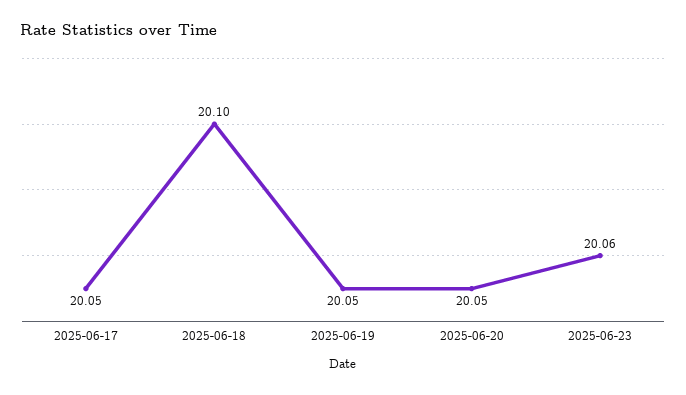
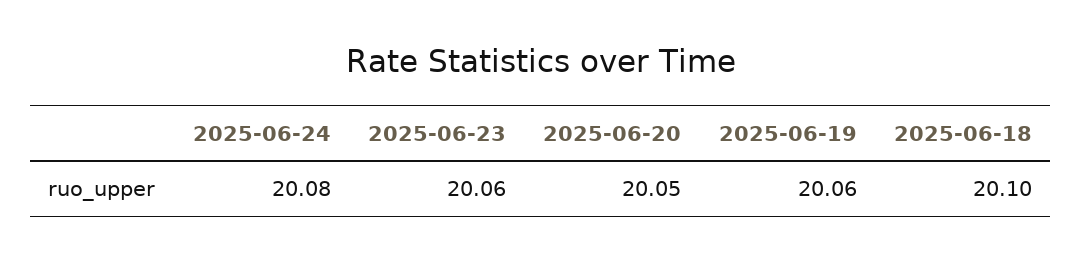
2025-06-17: 20.05 -> none
2025-06-19: 20.05 -> 20.06
2025-06-24: none -> 20.08

